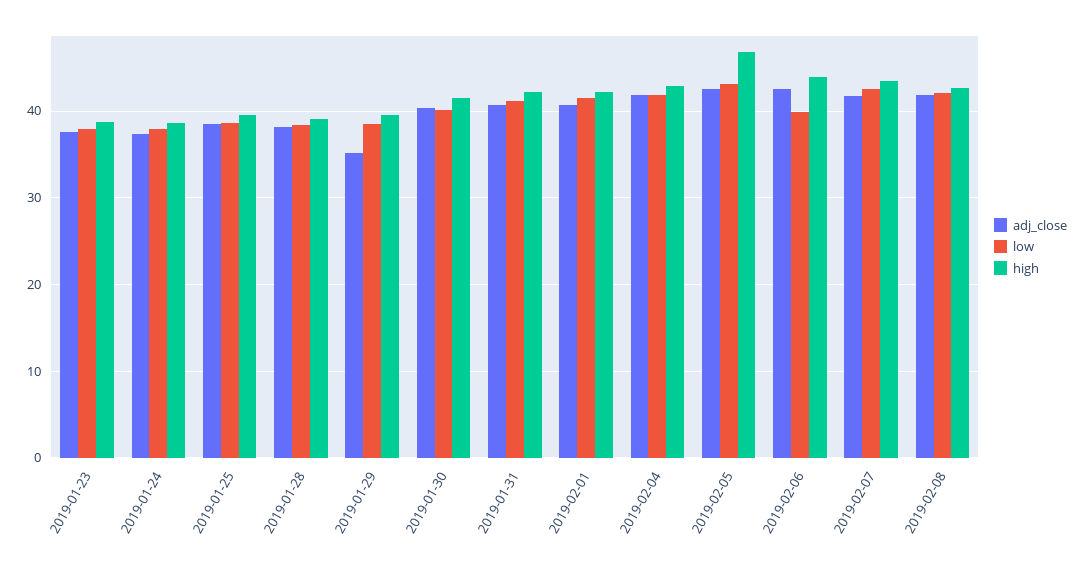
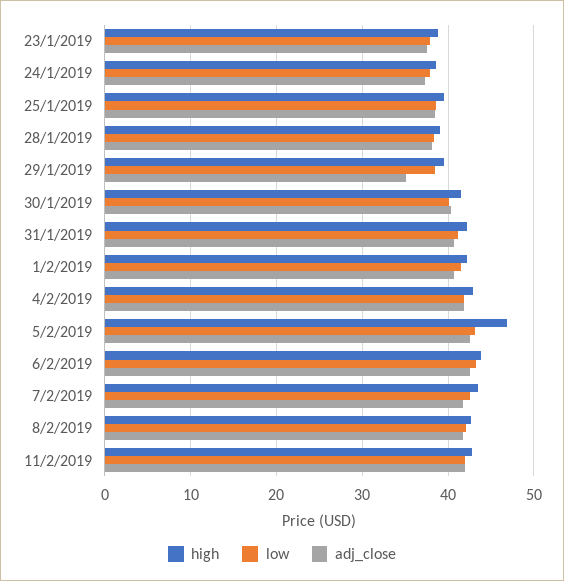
low, 2019-02-06: 40 -> 43
high, 11/2/2019: none -> 43
low, 11/2/2019: none -> 42
adj_close, 11/2/2019: none -> 42

